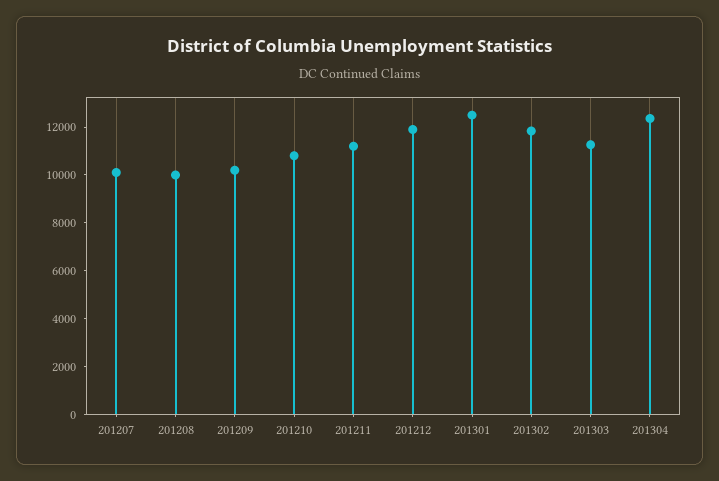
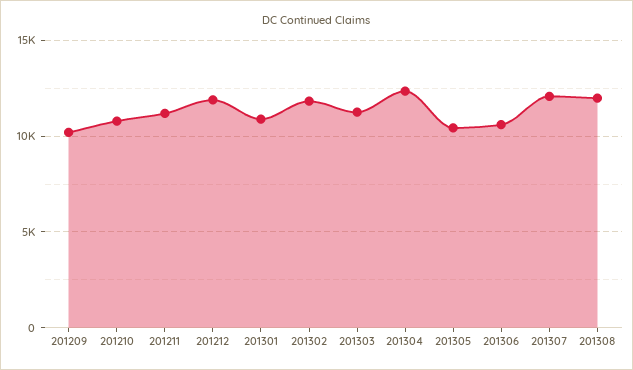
201207: 10000 -> none
201208: 10000 -> none
201301: 12500 -> 11000
201305: none -> 10500
201306: none -> 10500
201307: none -> 12000
201308: none -> 12000

